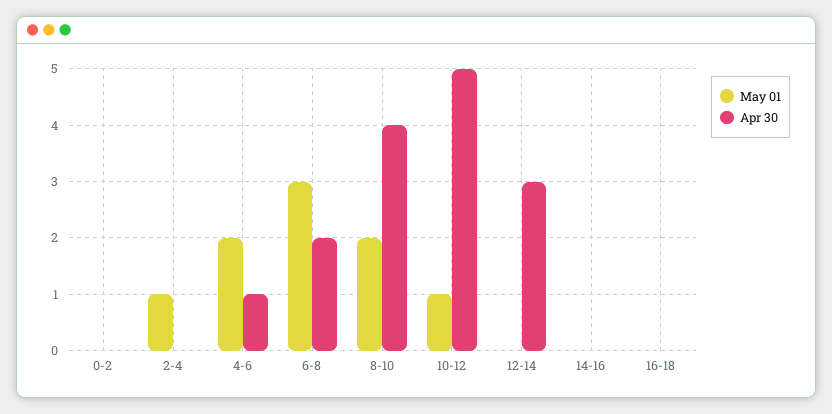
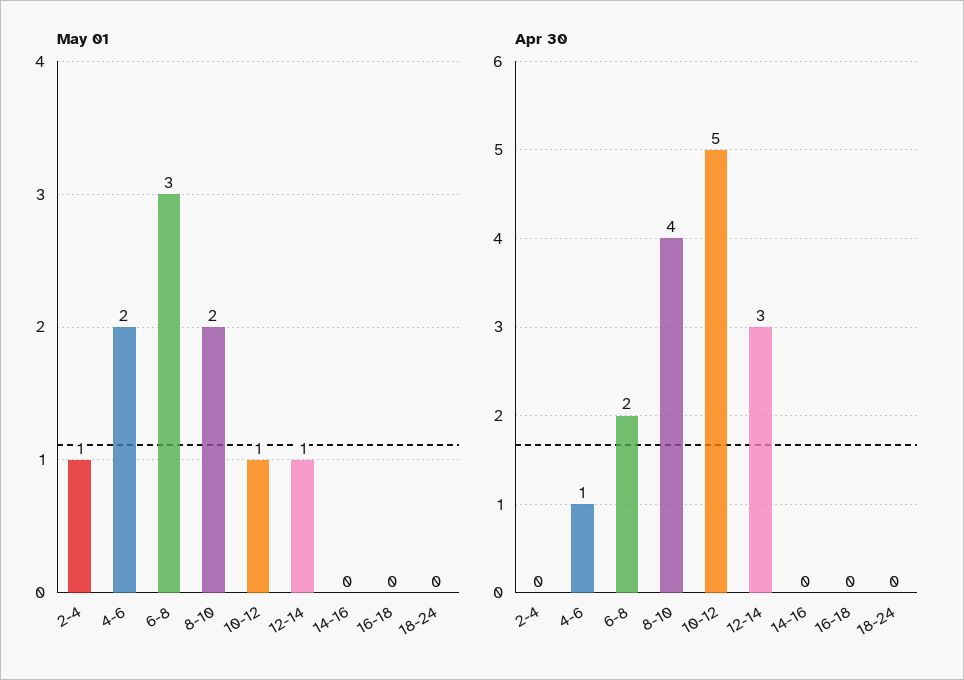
May 01, 0-2: 0 -> none
Apr 30, 0-2: 0 -> none
May 01, 12-14: 0 -> 1
May 01, 18-24: none -> 0
Apr 30, 18-24: none -> 0

